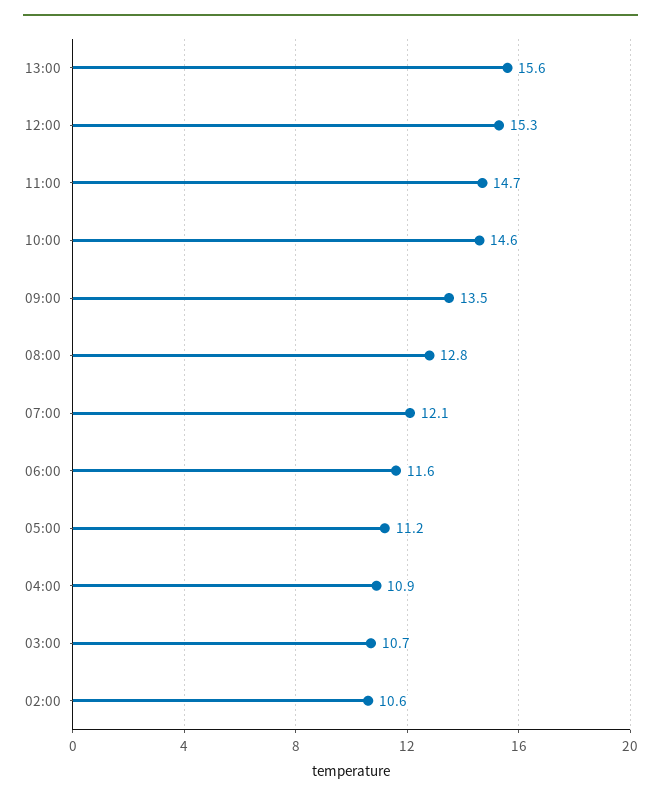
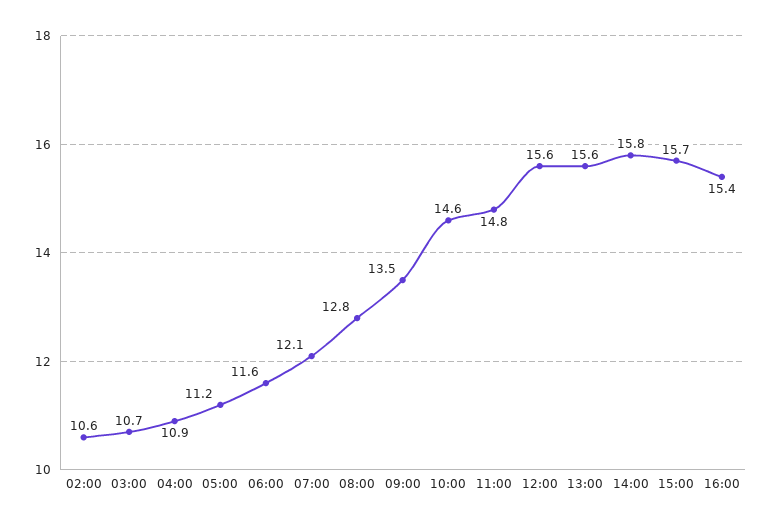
12:00: 15.3 -> 15.6
11:00: 14.7 -> 14.8
14:00: none -> 15.8
15:00: none -> 15.7
16:00: none -> 15.4

